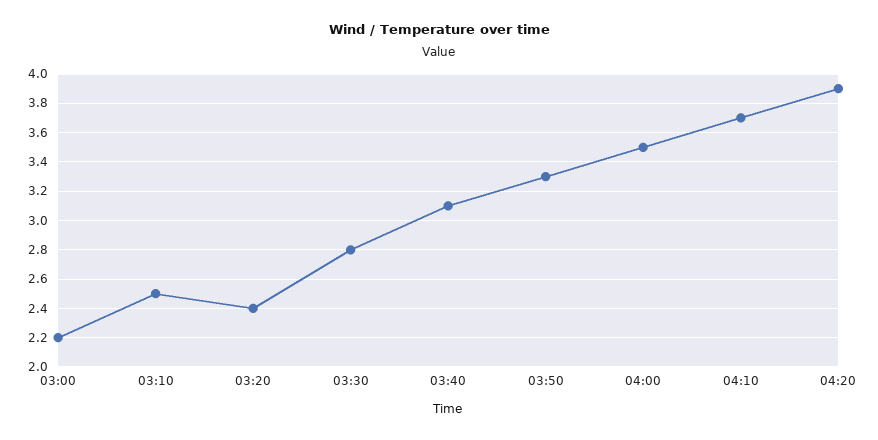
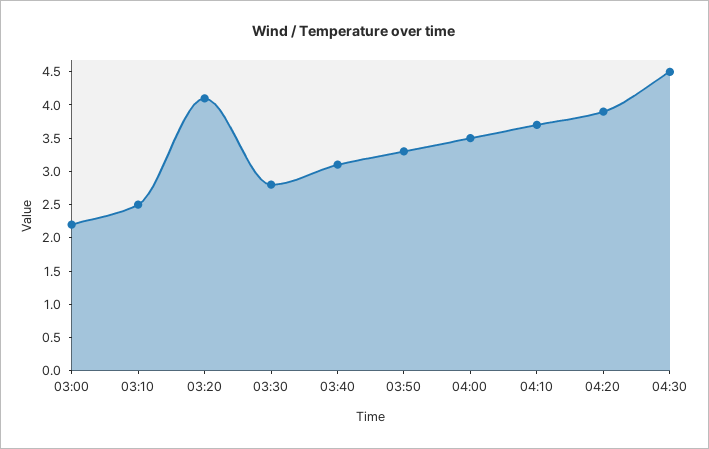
03:20: 2.4 -> 4
04:30: none -> 4.5

